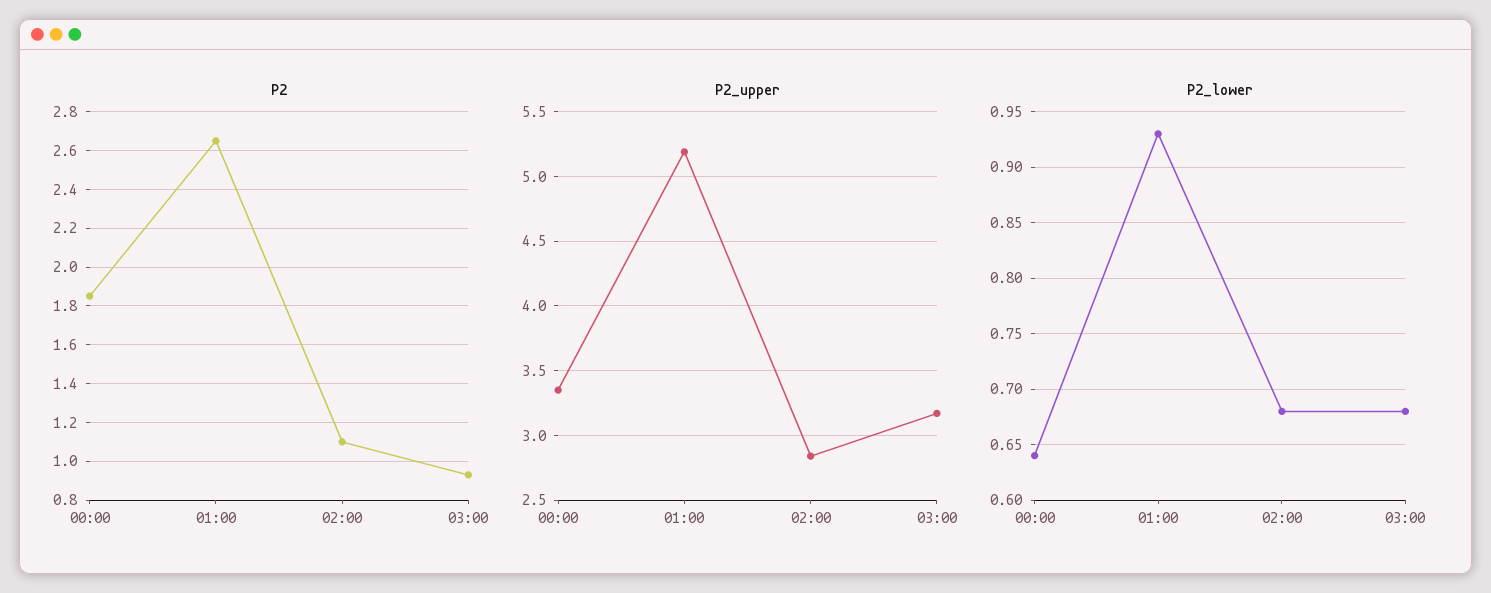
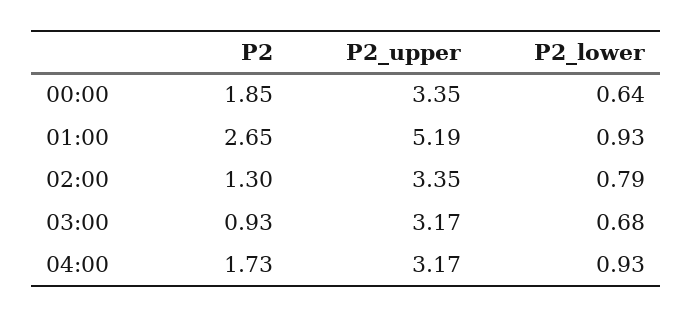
P2, 02:00: 1.1 -> 1.3
P2_upper, 02:00: 2.85 -> 3.35
P2_lower, 02:00: 0.68 -> 0.79
P2, 04:00: none -> 1.73
P2_upper, 04:00: none -> 3.17
P2_lower, 04:00: none -> 0.93

